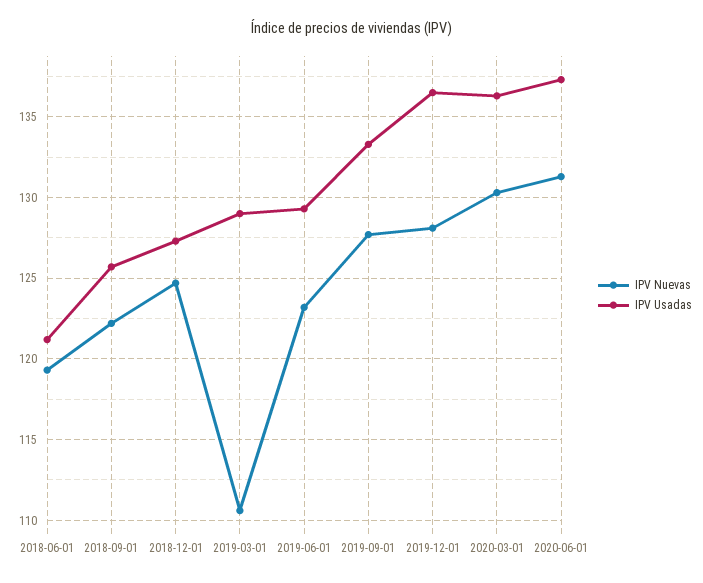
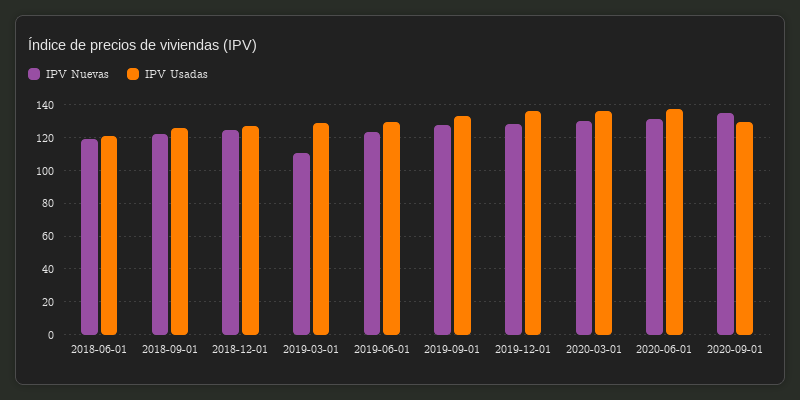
IPV Nuevas, 2020-09-01: none -> 135
IPV Usadas, 2020-09-01: none -> 130

